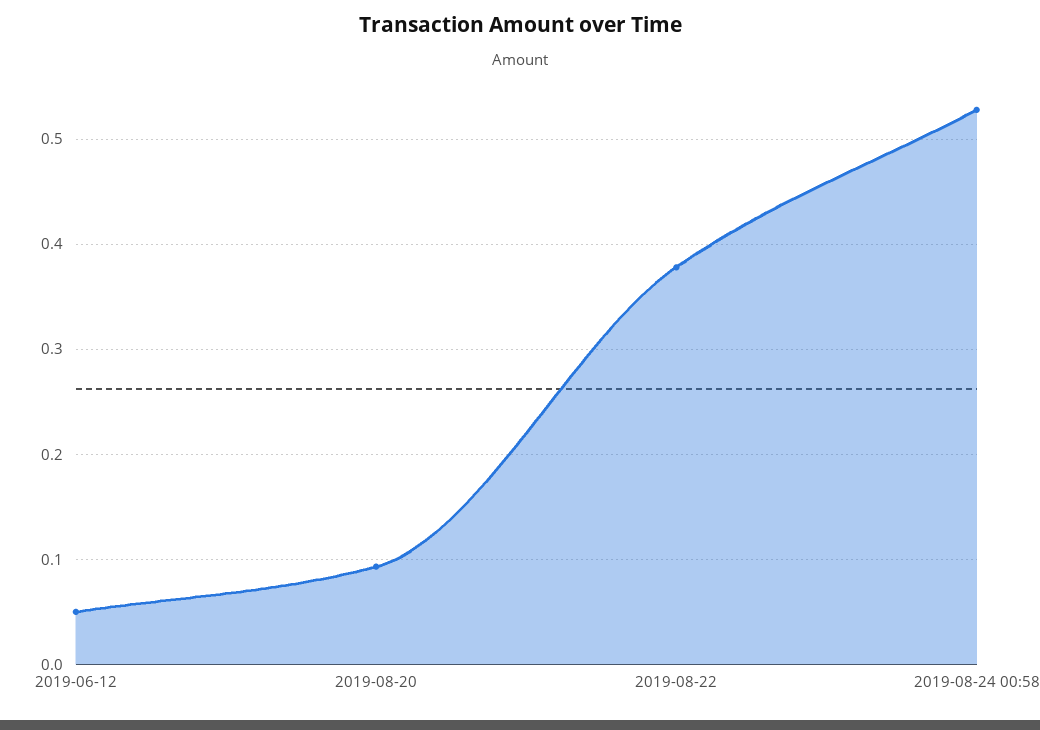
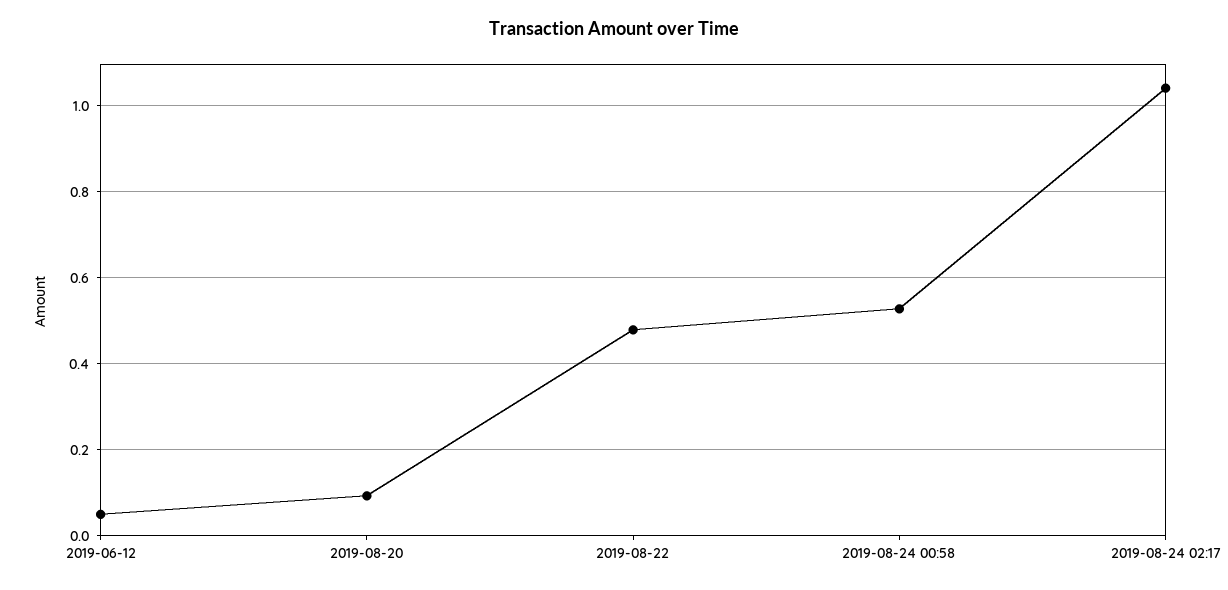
2019-08-22: 0.38 -> 0.48
2019-08-24 02:17: none -> 1.04

